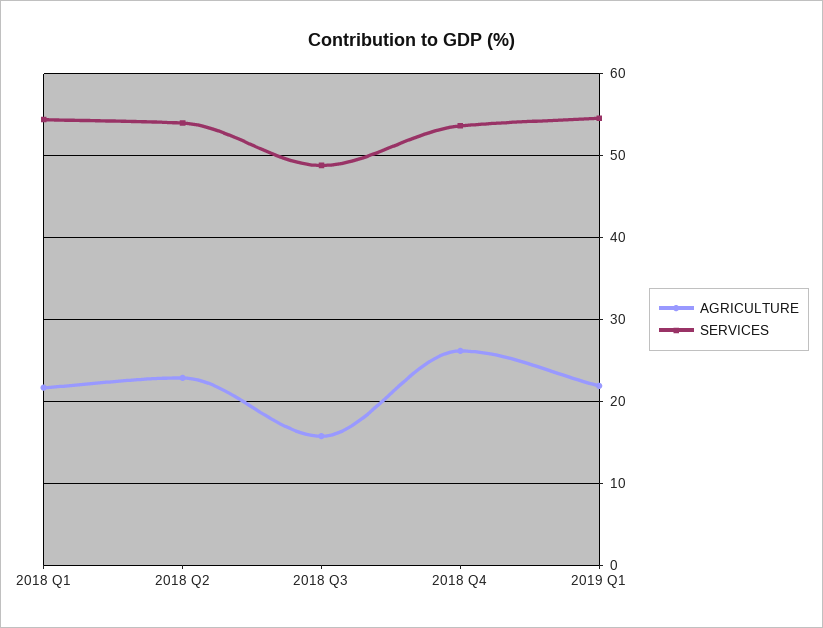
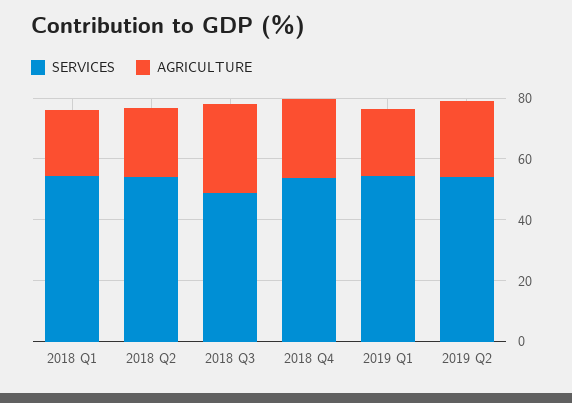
AGRICULTURE, 2018 Q3: 16 -> 30
SERVICES, 2019 Q2: none -> 55
AGRICULTURE, 2019 Q2: none -> 25

